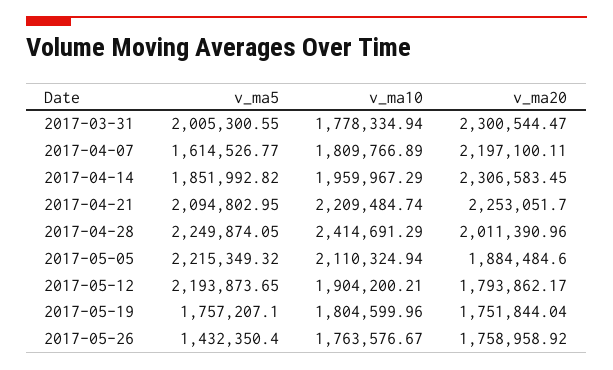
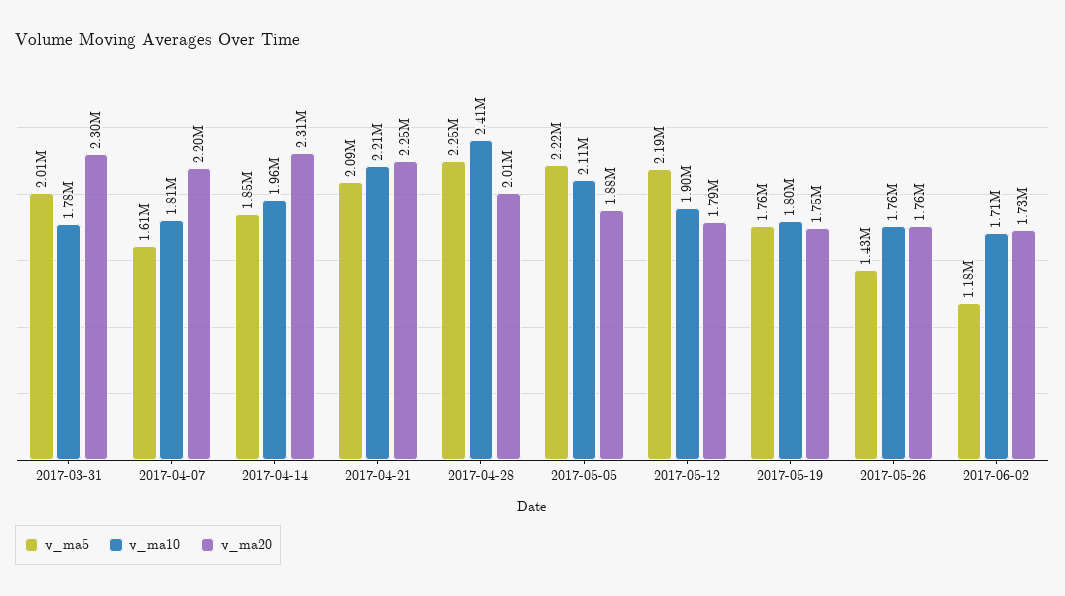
v_ma5, 2017-06-02: none -> 1180000
v_ma10, 2017-06-02: none -> 1710000
v_ma20, 2017-06-02: none -> 1730000

